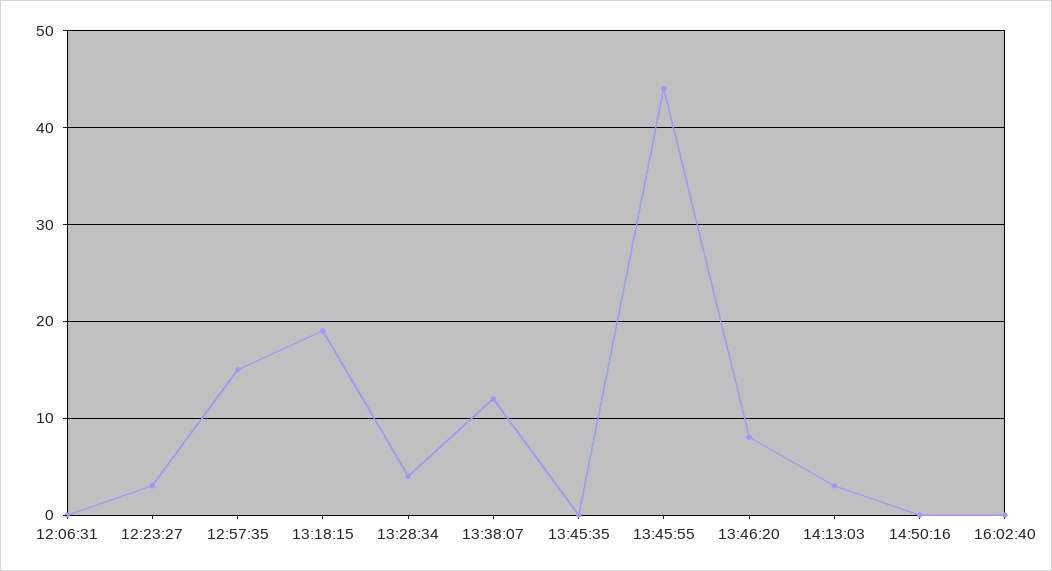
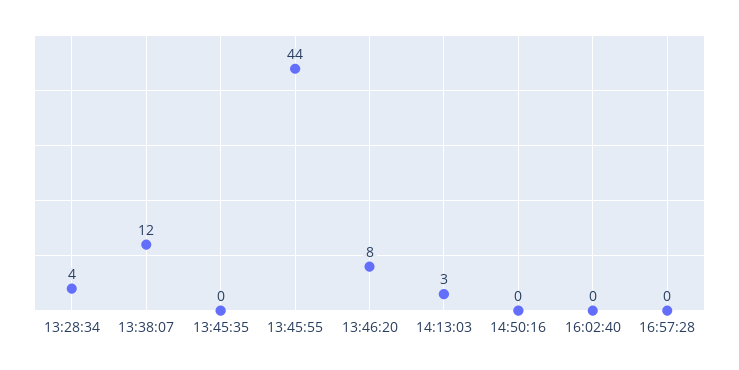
12:06:31: 0 -> none
12:23:27: 3 -> none
12:57:35: 15 -> none
13:18:15: 19 -> none
16:57:28: none -> 0

